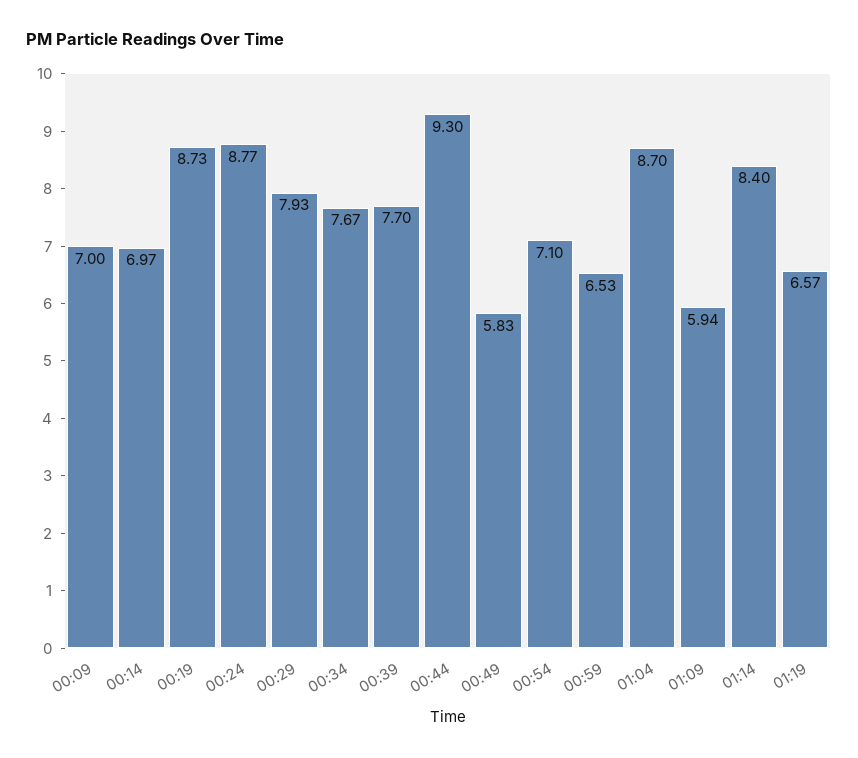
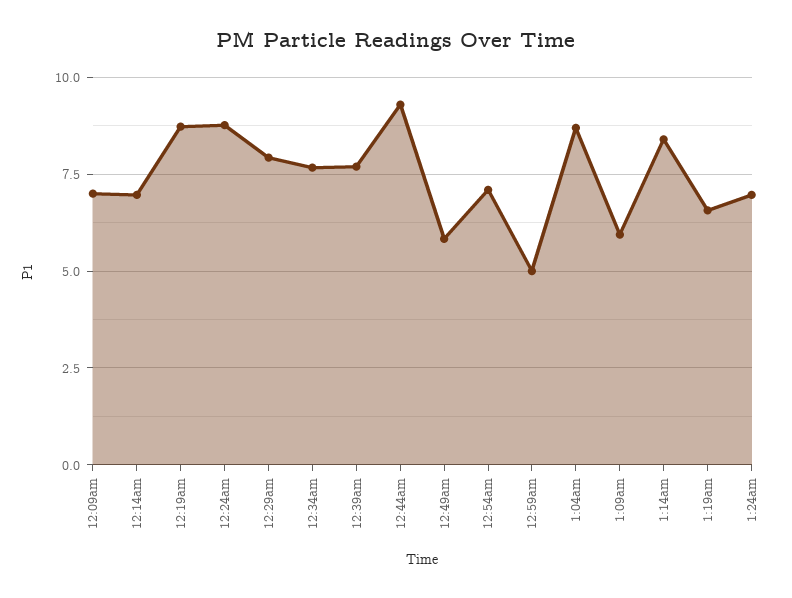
00:59: 6.53 -> 5
1:24am: none -> 7

